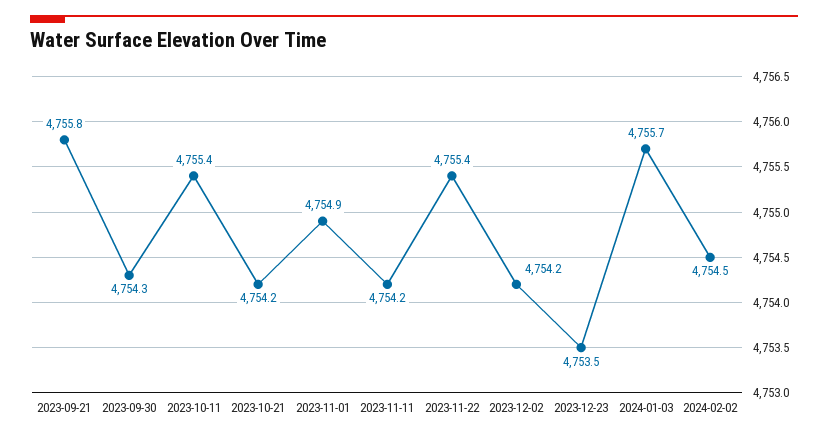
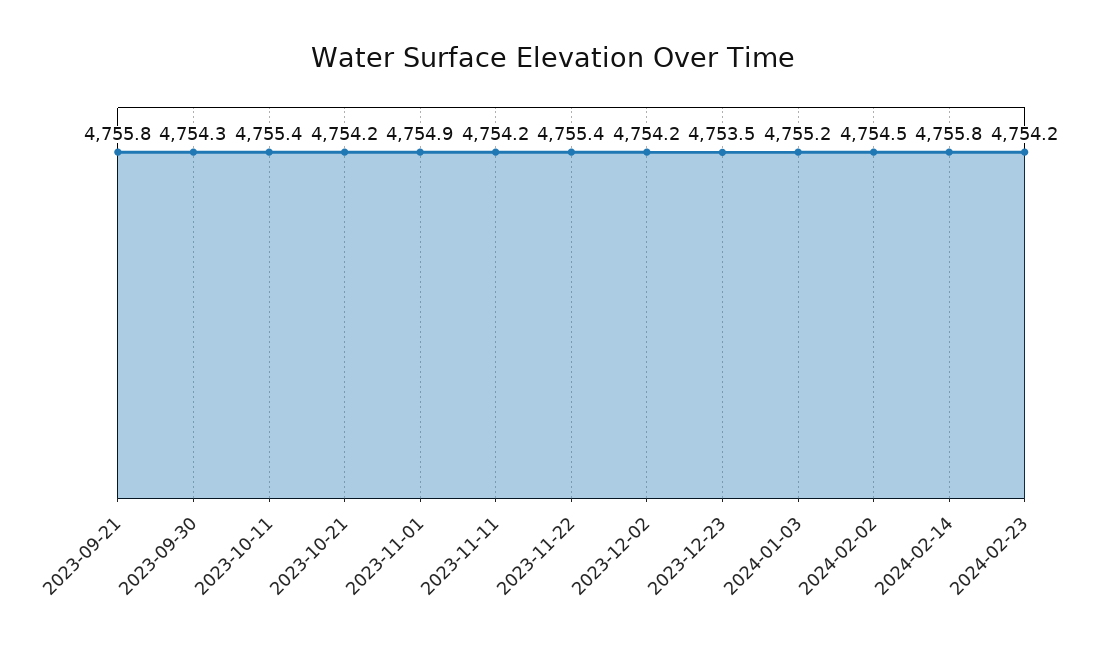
2024-01-03: 4755.7 -> 4755.2
2024-02-14: none -> 4755.8
2024-02-23: none -> 4754.2

